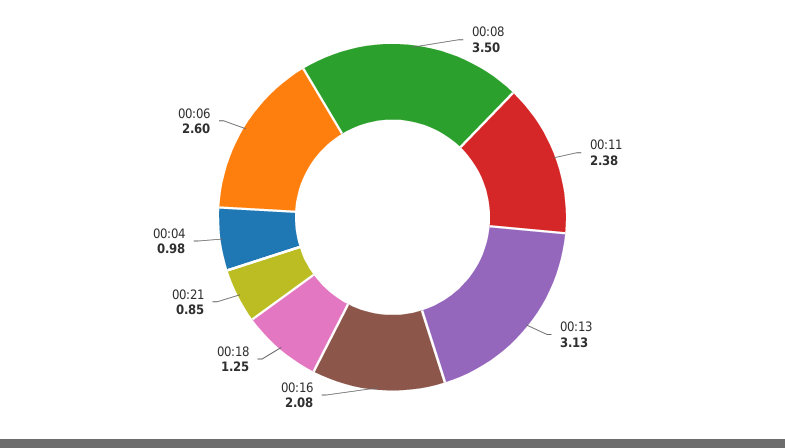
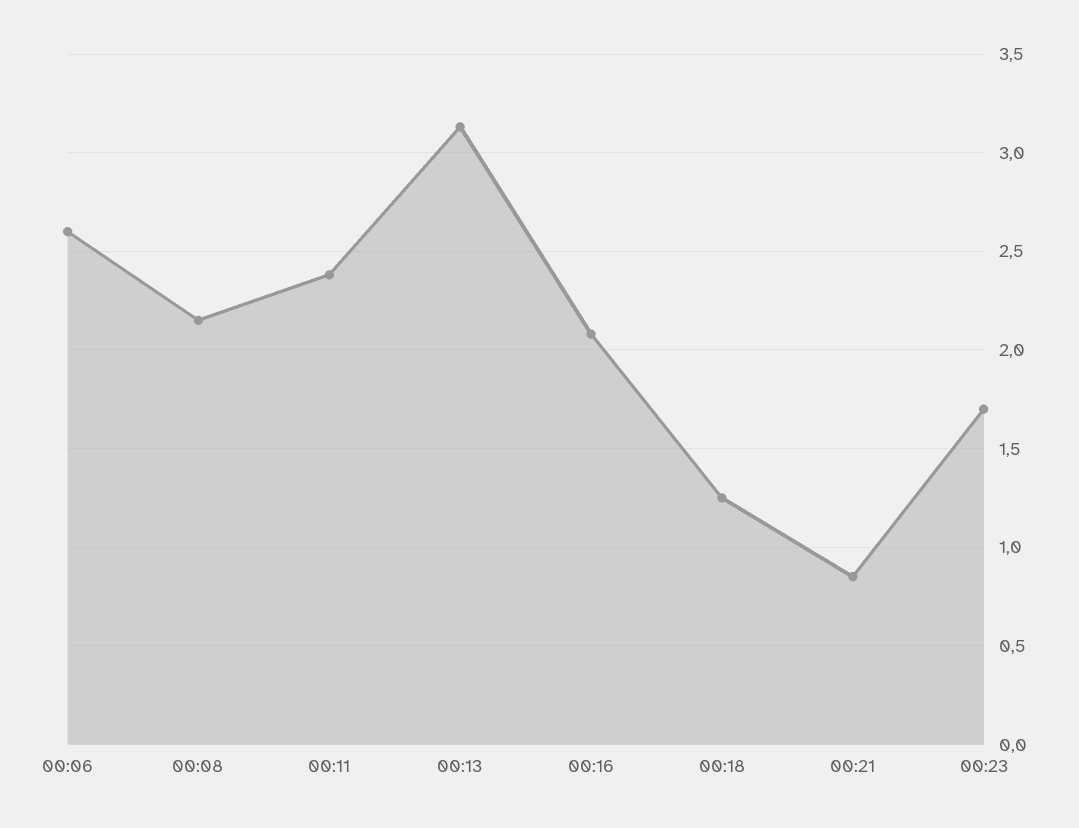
00:08: 3.5 -> 2.15
00:04: 0.98 -> none
00:23: none -> 1.7

